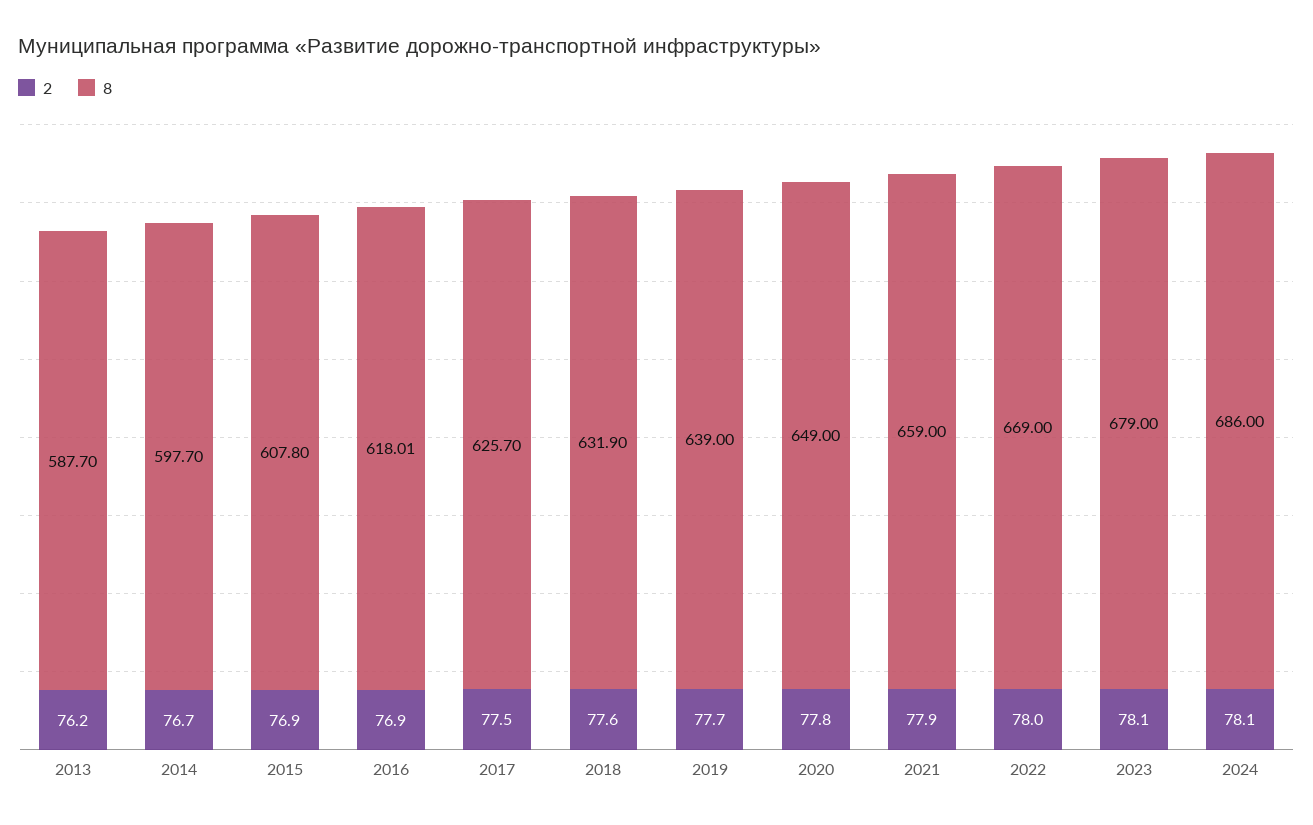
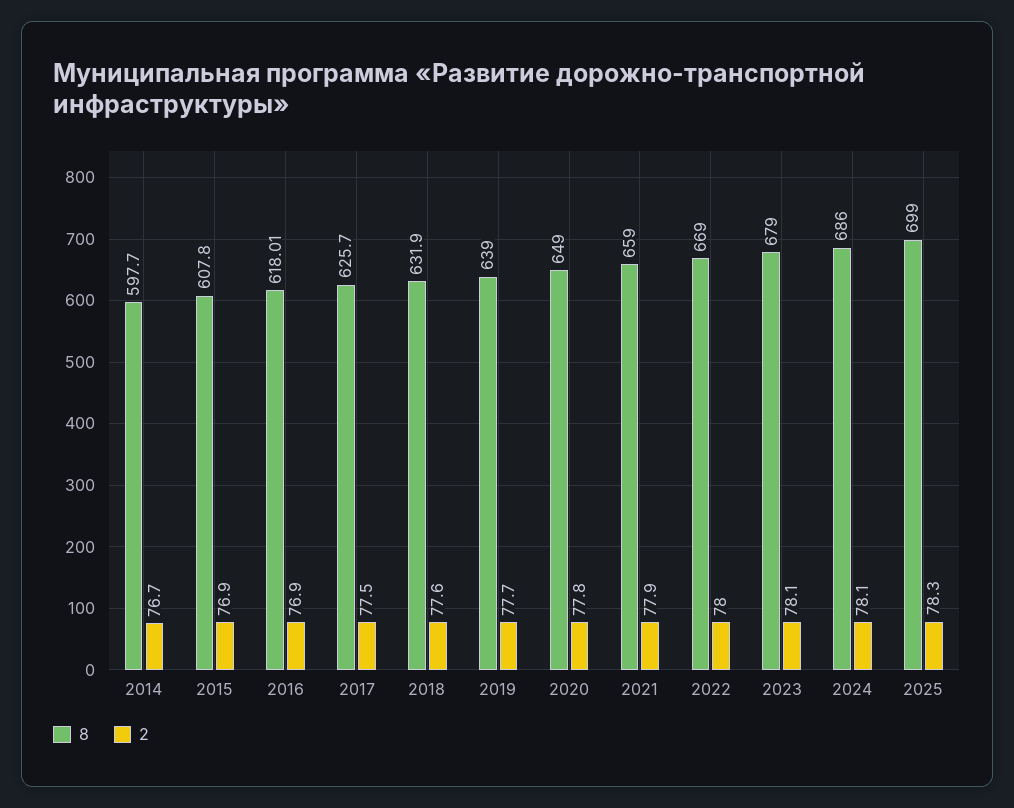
2, 2013: 76.2 -> none
8, 2013: 587.7 -> none
8, 2025: none -> 699
2, 2025: none -> 78.3

